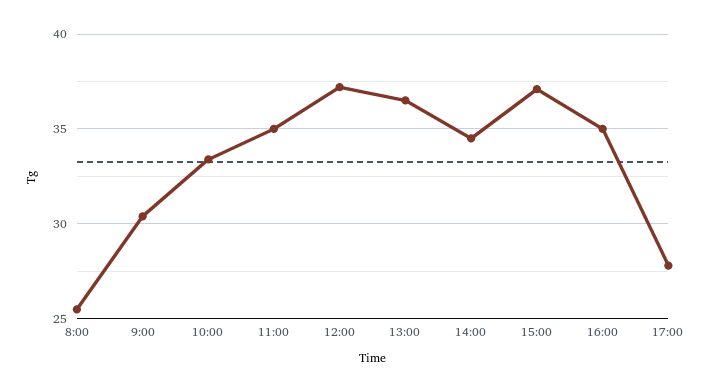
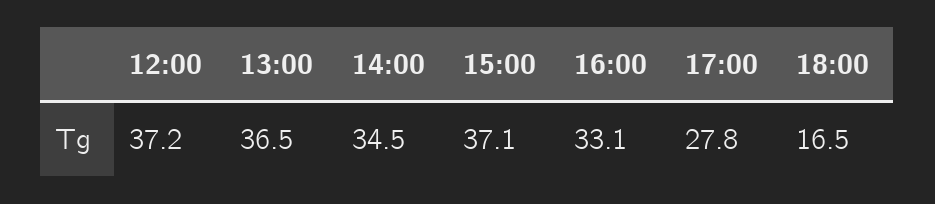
8:00: 25.5 -> none
9:00: 30.5 -> none
10:00: 33.5 -> none
11:00: 35 -> none
16:00: 35 -> 33.1
18:00: none -> 16.5

